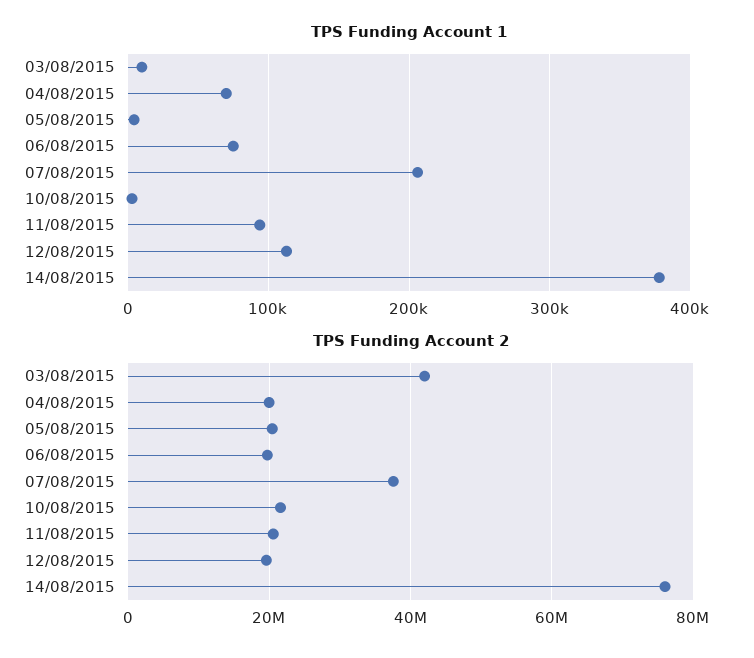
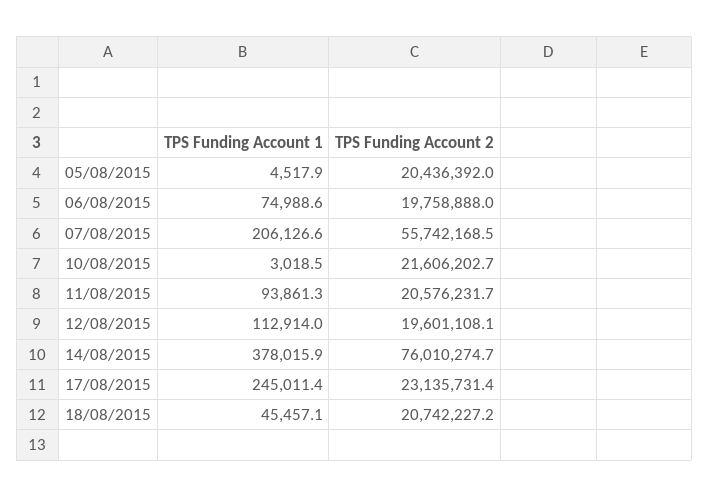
TPS Funding Account 1, 03/08/2015: 10000 -> none
TPS Funding Account 1, 04/08/2015: 70000 -> none
TPS Funding Account 2, 03/08/2015: 42000000 -> none
TPS Funding Account 2, 04/08/2015: 20000000 -> none
TPS Funding Account 2, 07/08/2015: 38000000 -> 55742168.5
TPS Funding Account 1, 17/08/2015: none -> 245011.4
TPS Funding Account 2, 17/08/2015: none -> 23135731.4
TPS Funding Account 1, 18/08/2015: none -> 45457.1
TPS Funding Account 2, 18/08/2015: none -> 20742227.2

